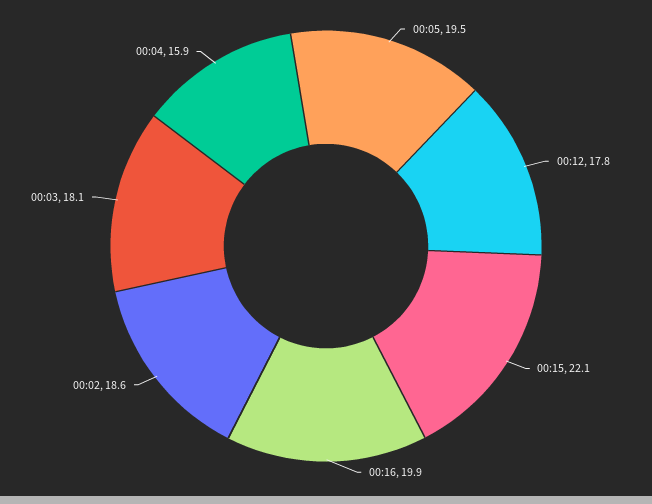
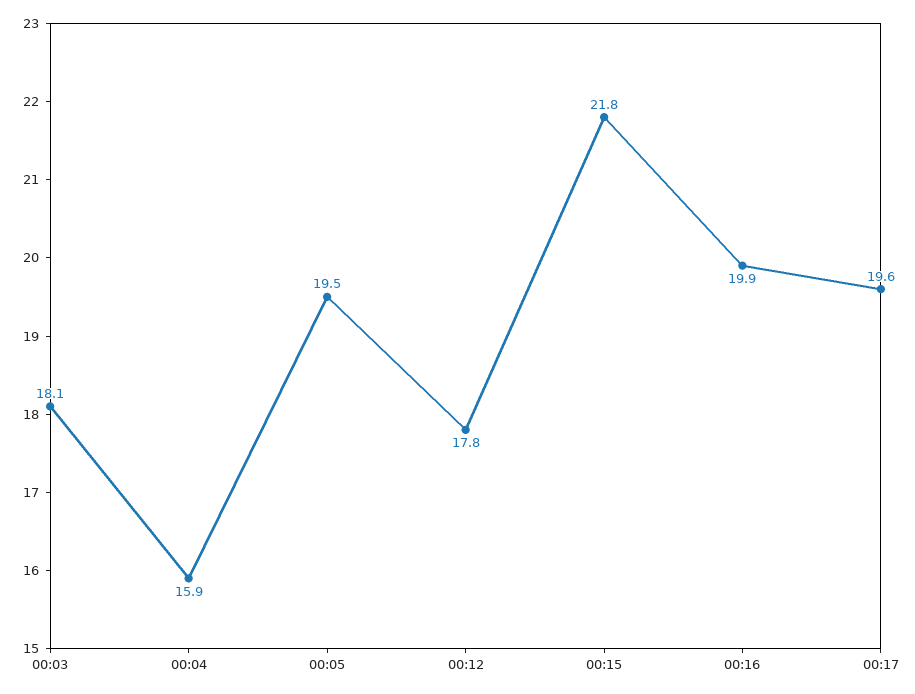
00:15: 22.1 -> 21.8
00:02: 18.6 -> none
00:17: none -> 19.6

